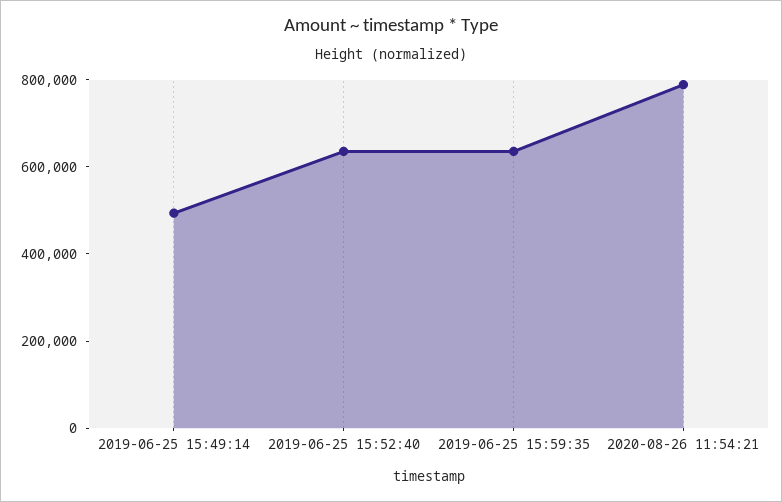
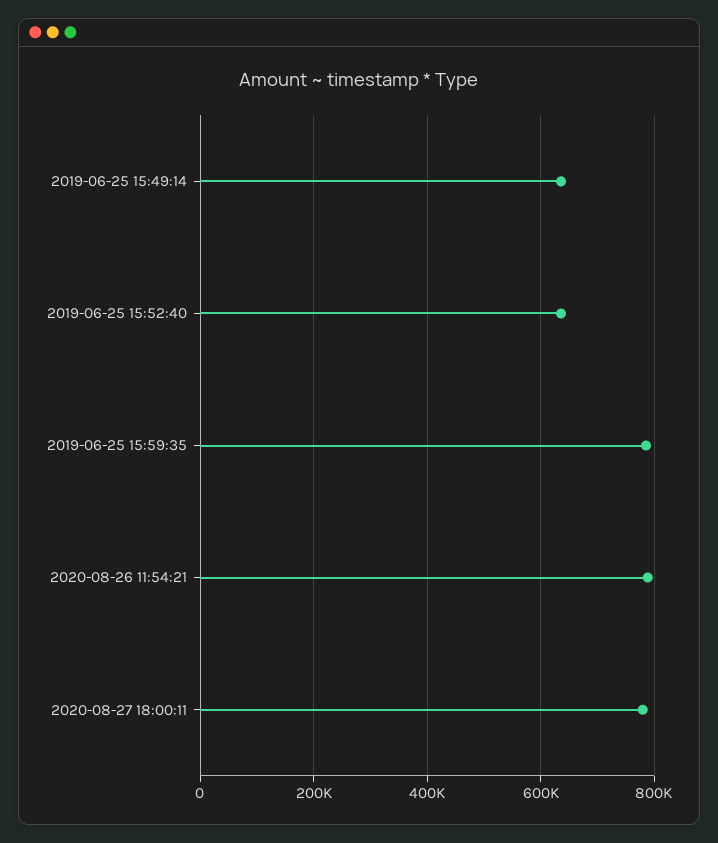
2019-06-25 15:49:14: 500000 -> 640000
2019-06-25 15:59:35: 650000 -> 780000
2020-08-27 18:00:11: none -> 780000

